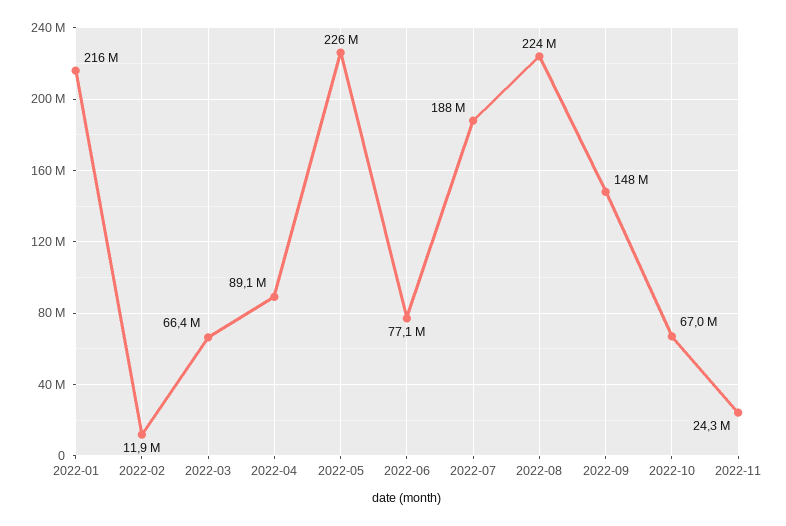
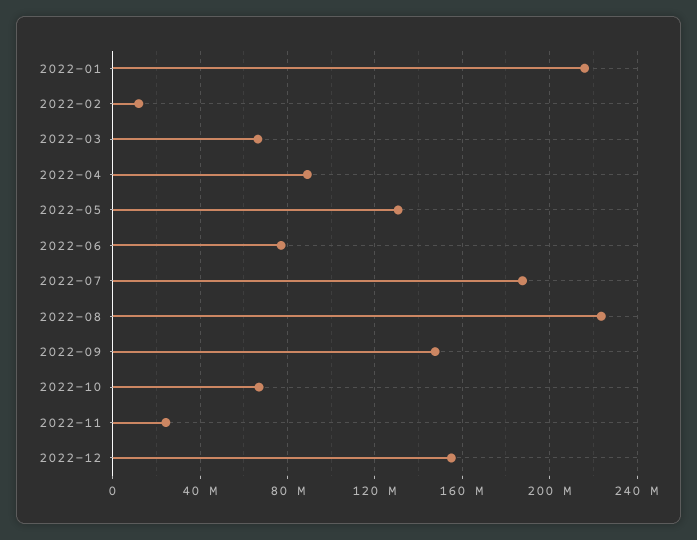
2022-05: 226000000 -> 130000000
2022-12: none -> 155000000

